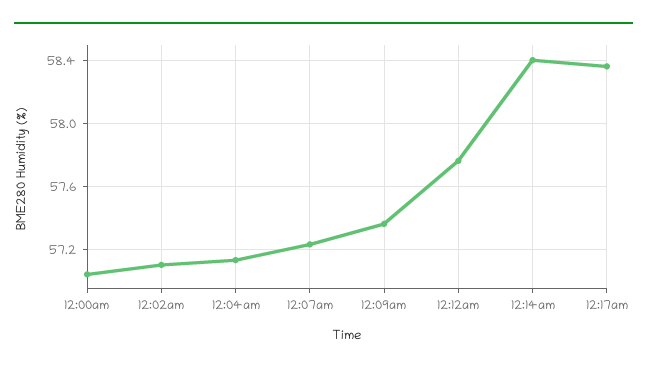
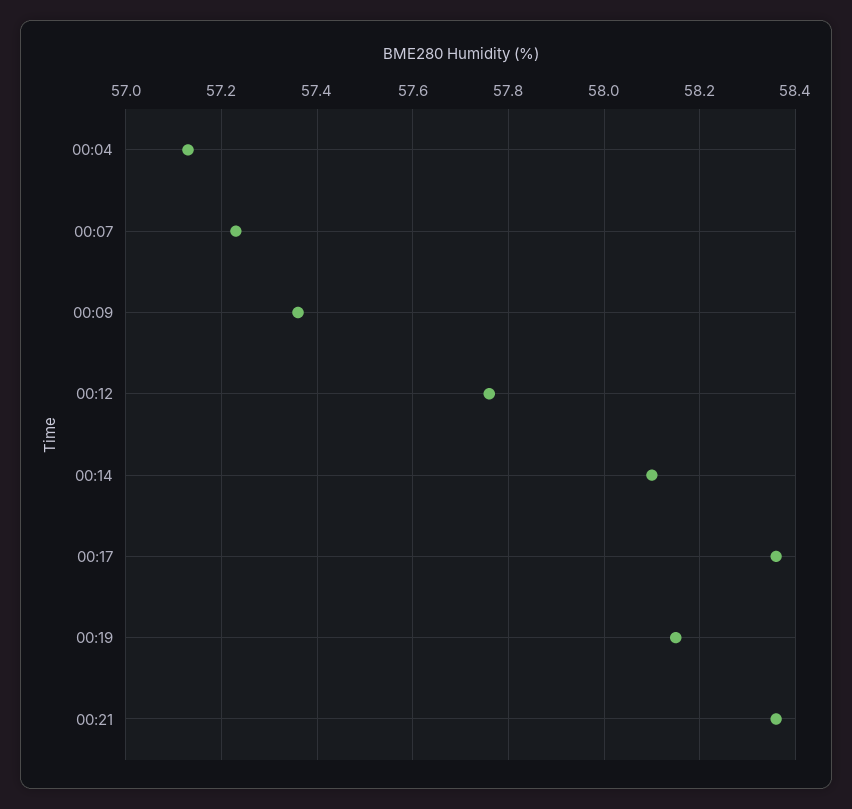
12:00am: 57.05 -> none
12:02am: 57.1 -> none
12:14am: 58.4 -> 58.1
00:19: none -> 58.15
00:21: none -> 58.35

